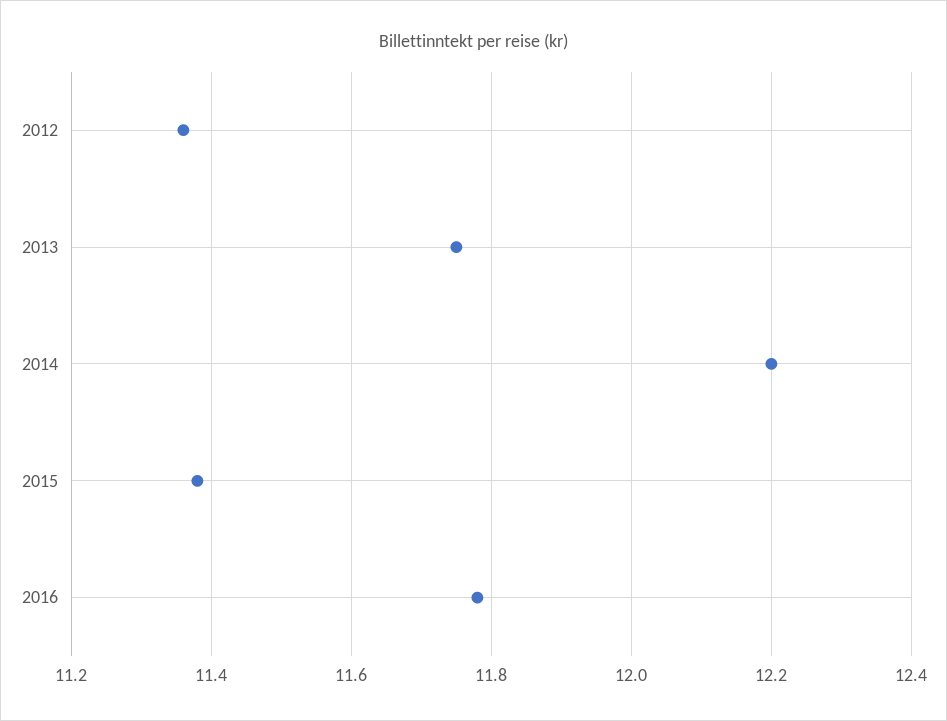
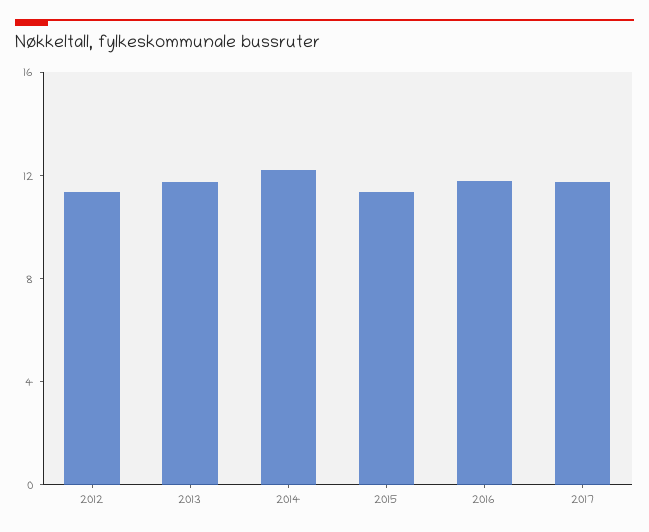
2017: none -> 12

